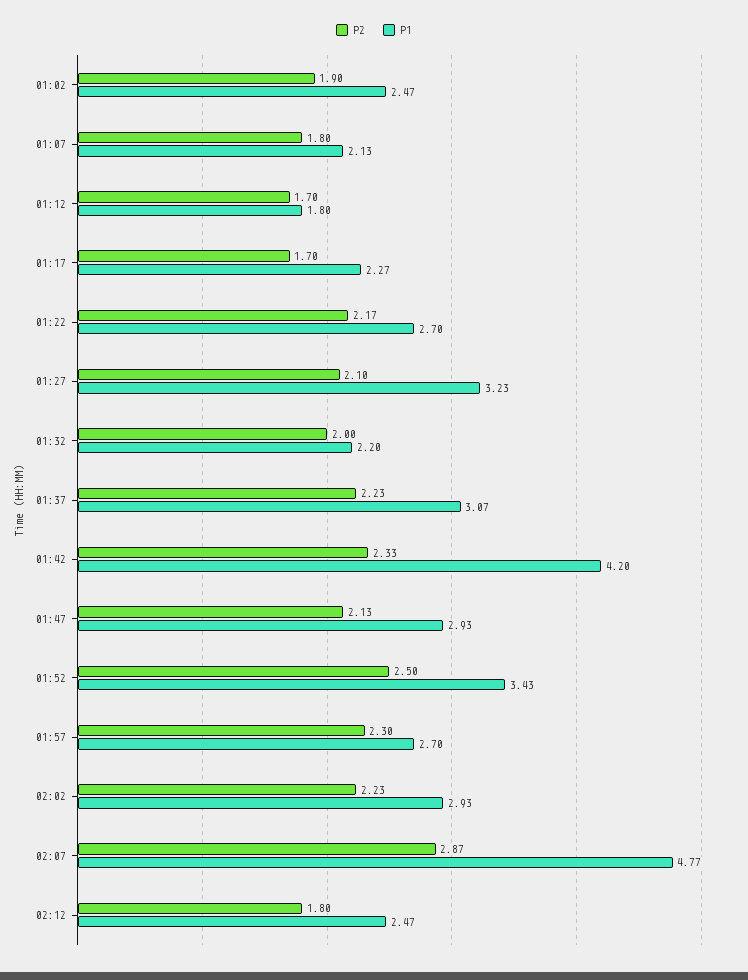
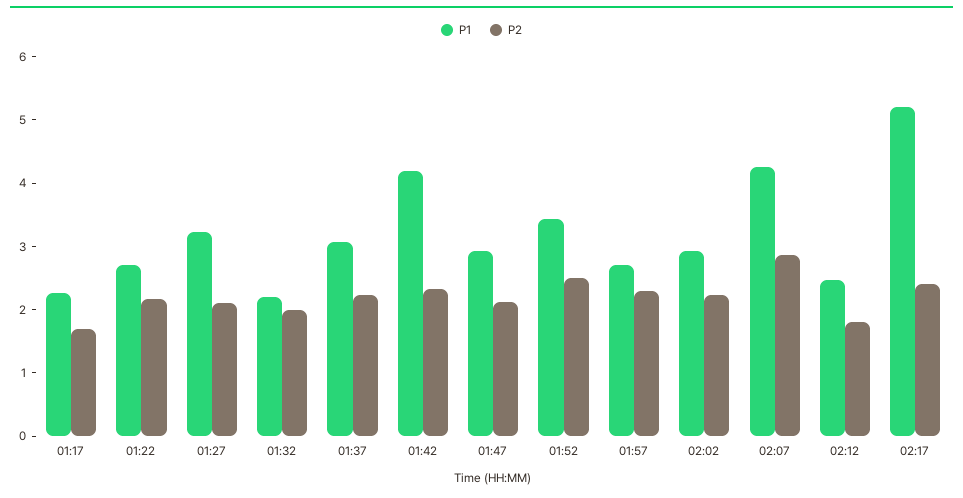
P2, 01:02: 1.9 -> none
P1, 01:02: 2.47 -> none
P2, 01:07: 1.8 -> none
P1, 01:07: 2.13 -> none
P2, 01:12: 1.7 -> none
P1, 01:12: 1.8 -> none
P1, 02:07: 4.77 -> 4.2
P1, 02:17: none -> 5.2
P2, 02:17: none -> 2.4

